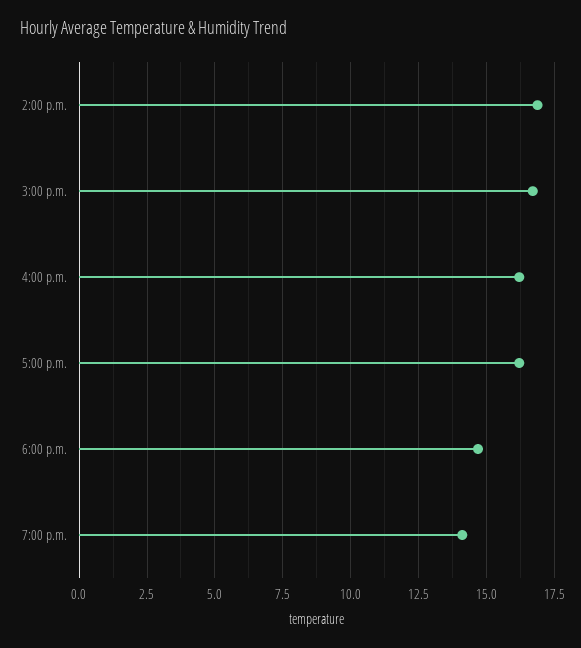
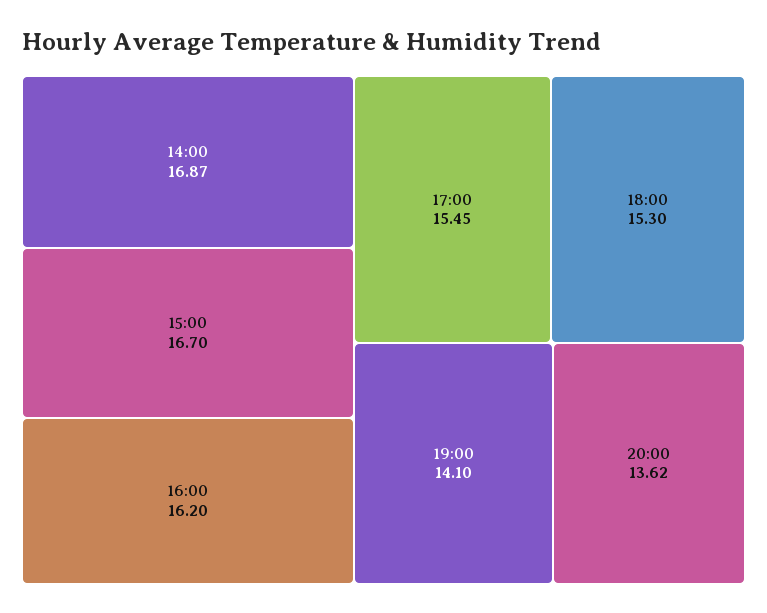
5:00 p.m.: 16.25 -> 15.45
6:00 p.m.: 14.75 -> 15.3
20:00: none -> 13.62

